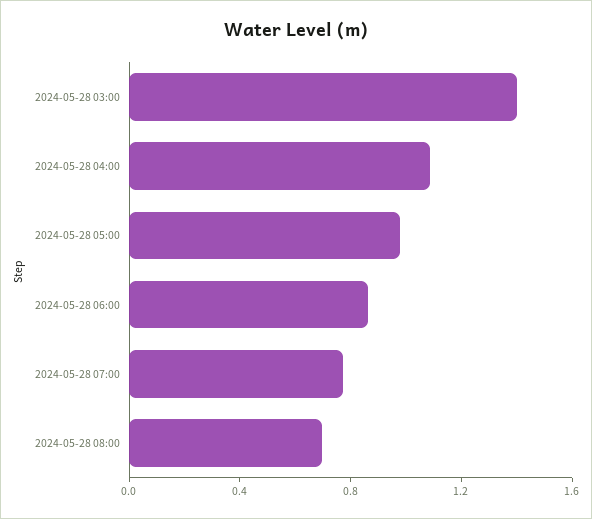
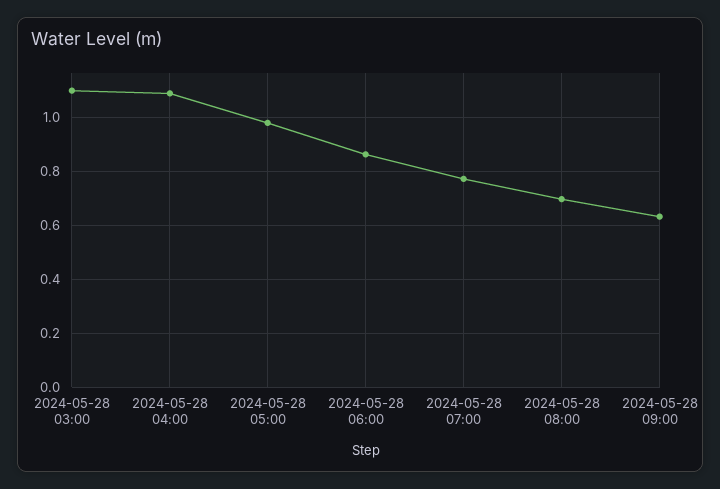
2024-05-28 03:00: 1.4 -> 1.1
2024-05-28 09:00: none -> 0.625

